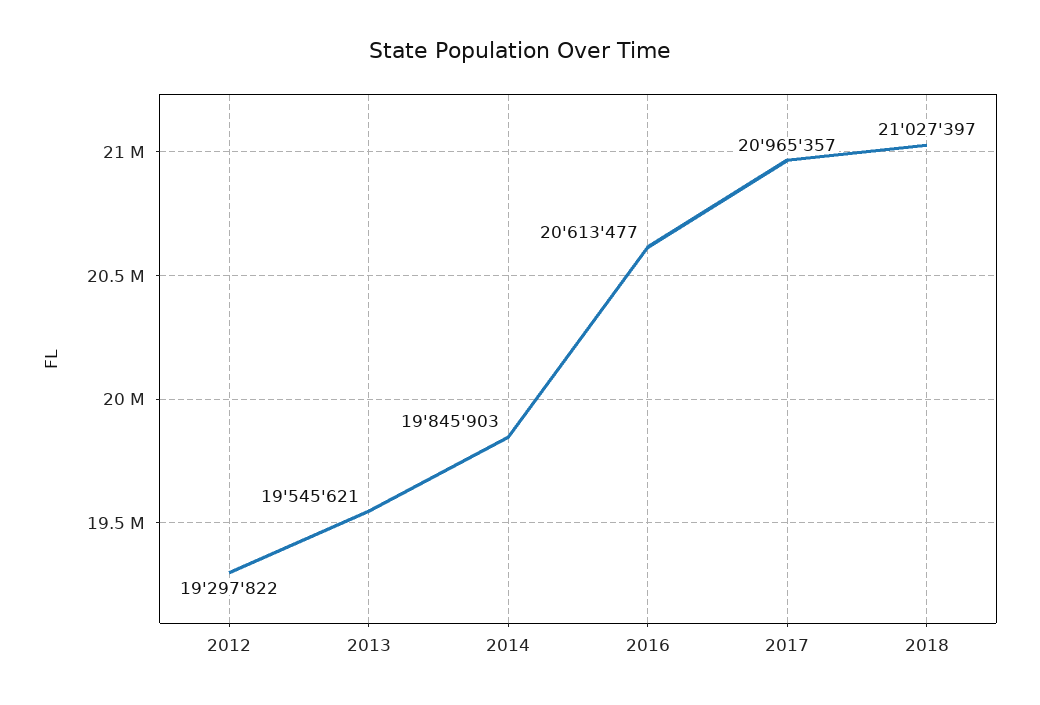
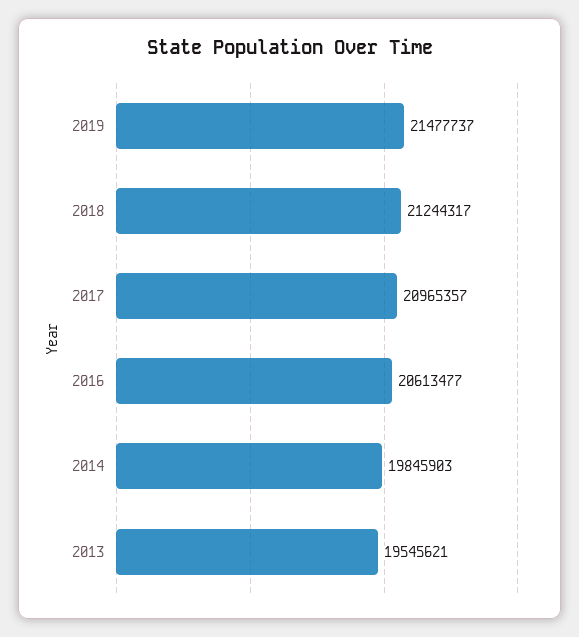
2012: 19297822 -> none
2018: 21027397 -> 21244317
2019: none -> 21477737

